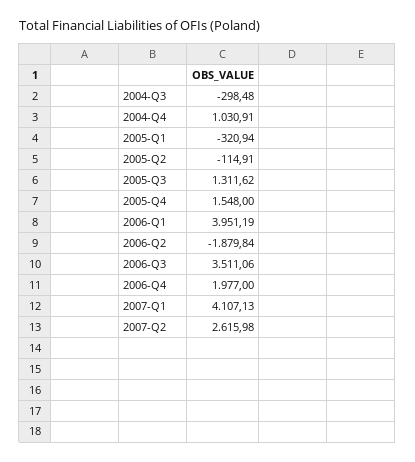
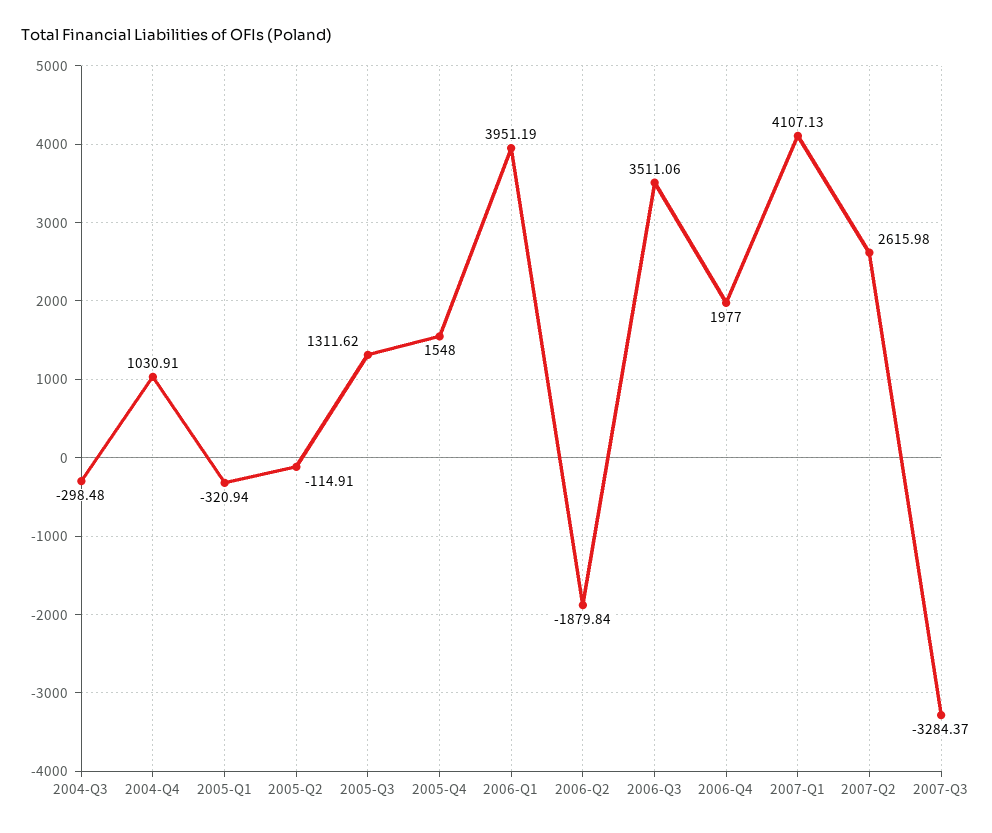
2007-Q3: none -> -3284.37

